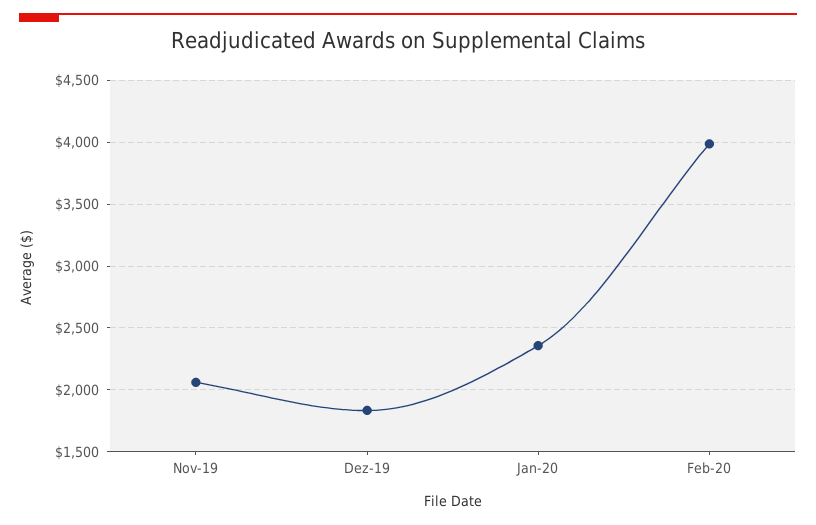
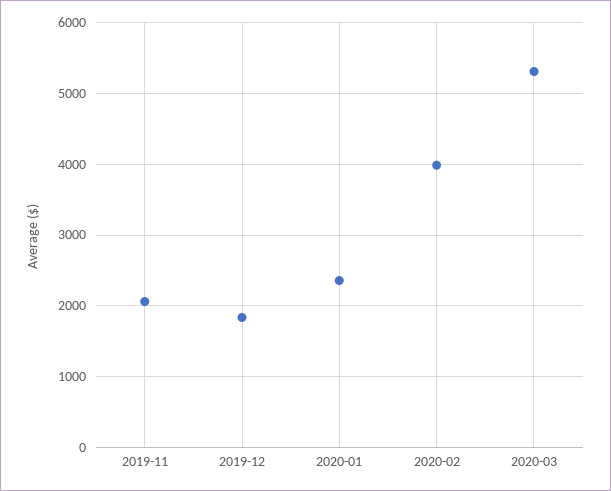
2020-03: none -> 5300

